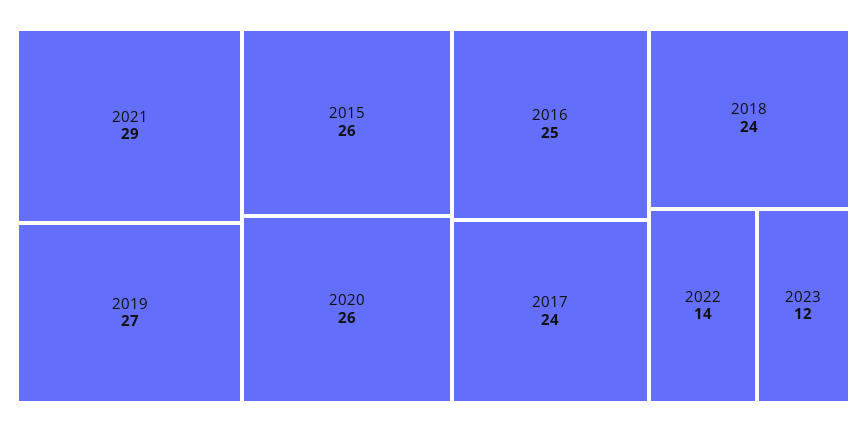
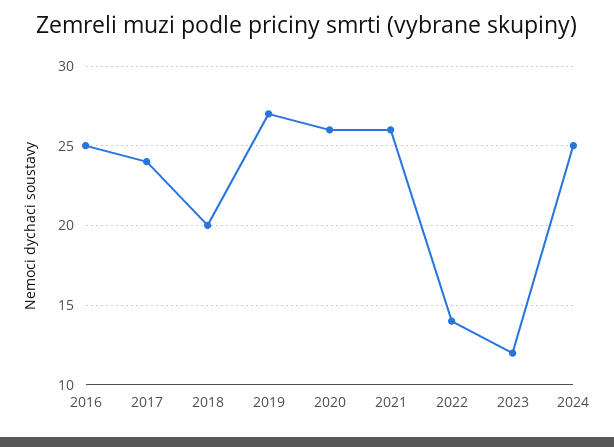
2021: 29 -> 26
2015: 26 -> none
2018: 24 -> 20
2024: none -> 25

